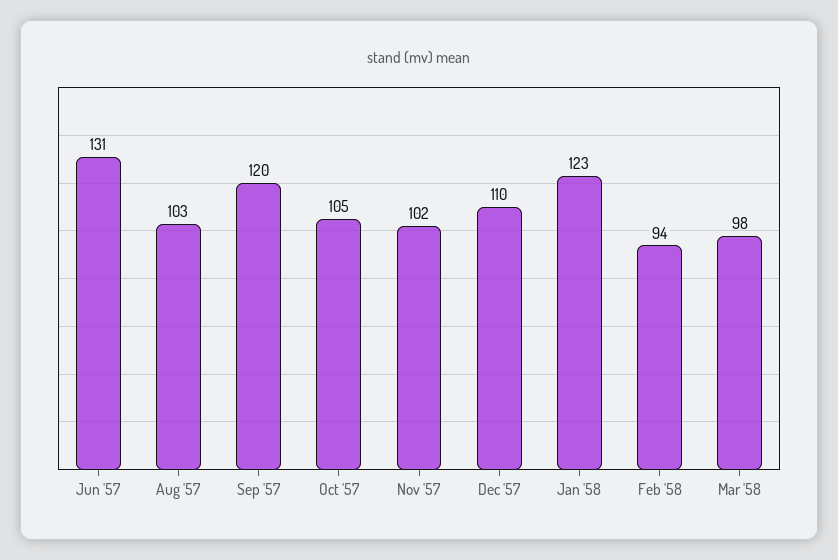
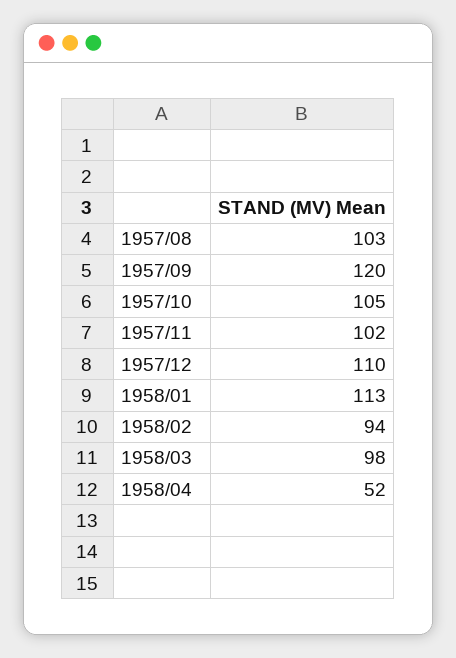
Jun '57: 131 -> none
Jan '58: 123 -> 113
1958/04: none -> 52

